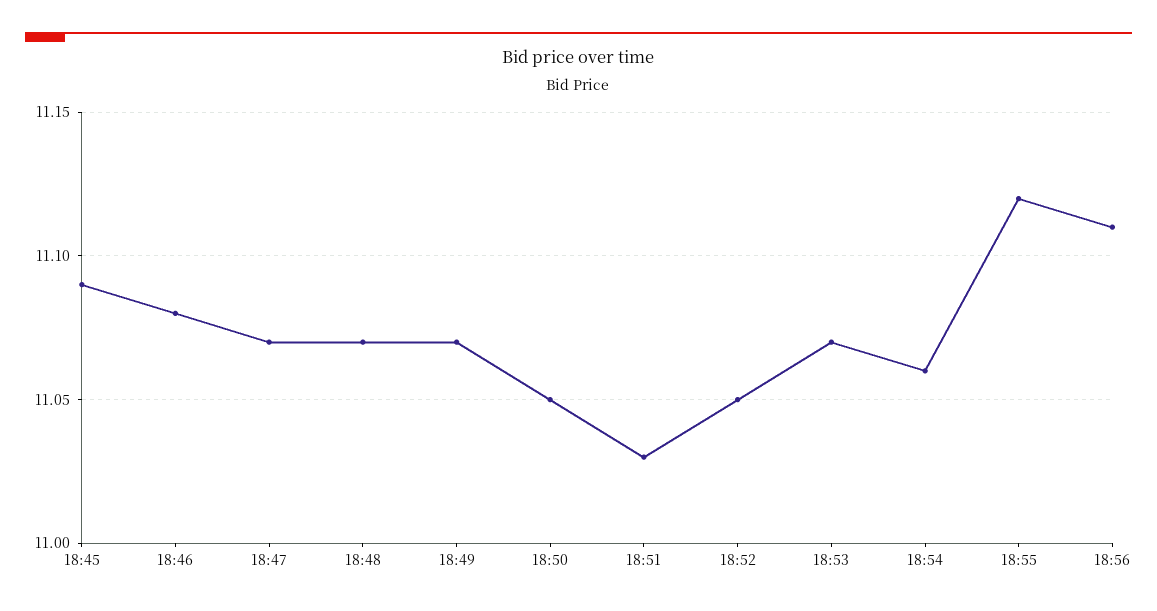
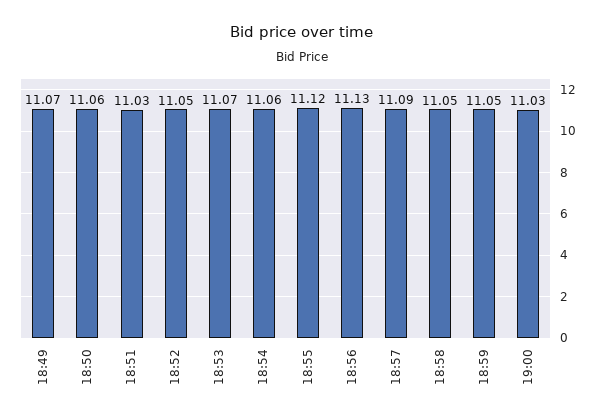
18:45: 11.09 -> none
18:46: 11.08 -> none
18:47: 11.07 -> none
18:48: 11.07 -> none
18:50: 11.05 -> 11.06
18:56: 11.11 -> 11.13
18:57: none -> 11.09
18:58: none -> 11.05
18:59: none -> 11.05
19:00: none -> 11.03

